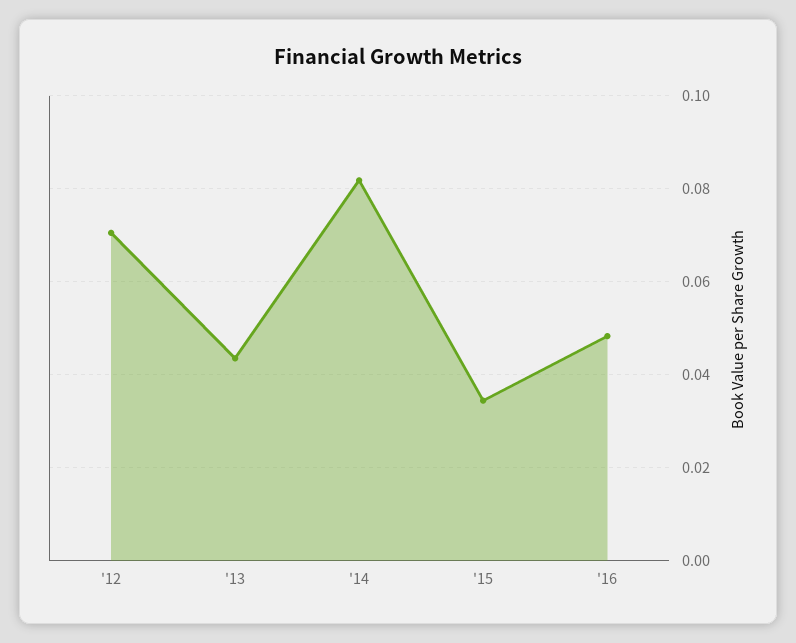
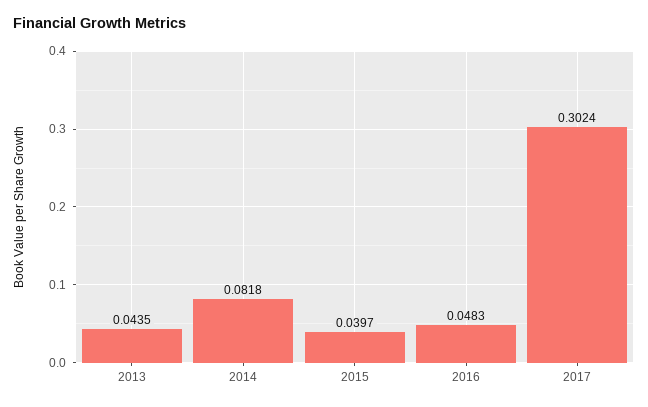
'12: 0.07 -> none
'15: 0.034 -> 0.0397
2017: none -> 0.3024

